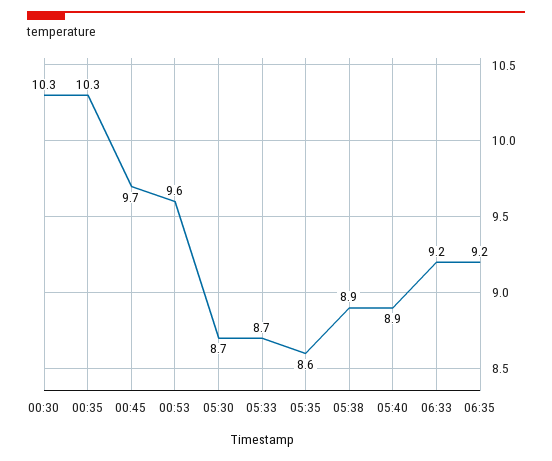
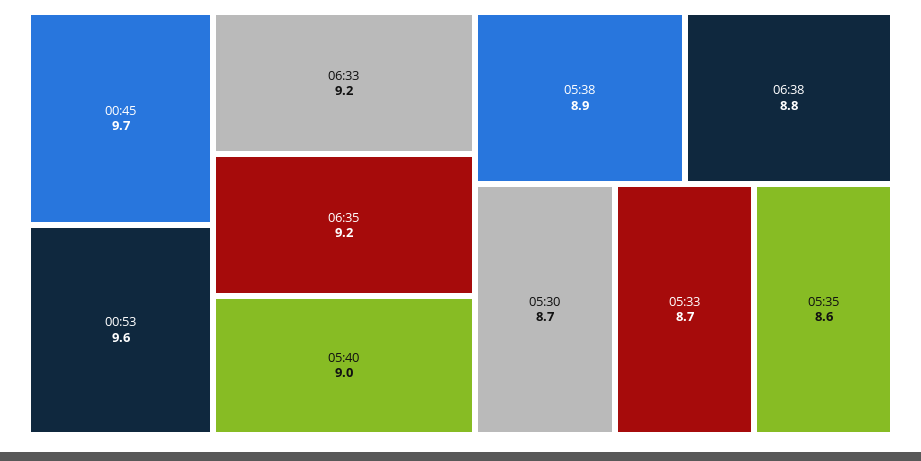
00:30: 10.3 -> none
00:35: 10.3 -> none
05:40: 8.9 -> 9
06:38: none -> 8.8

